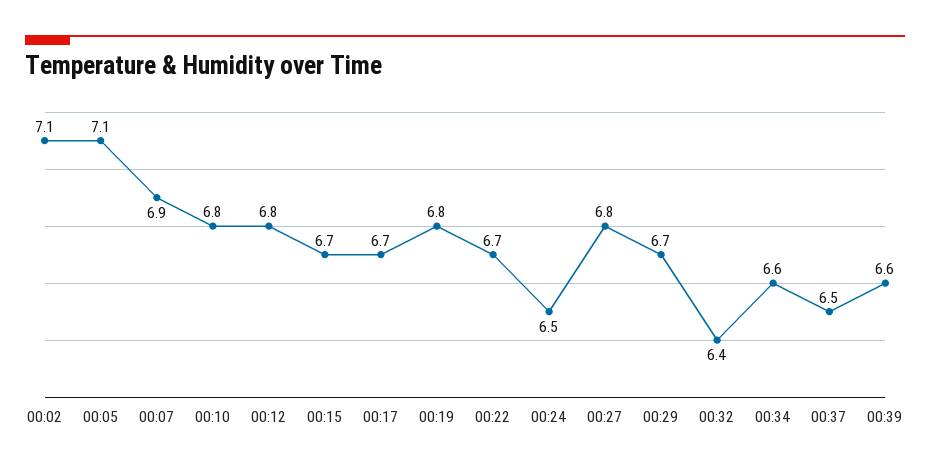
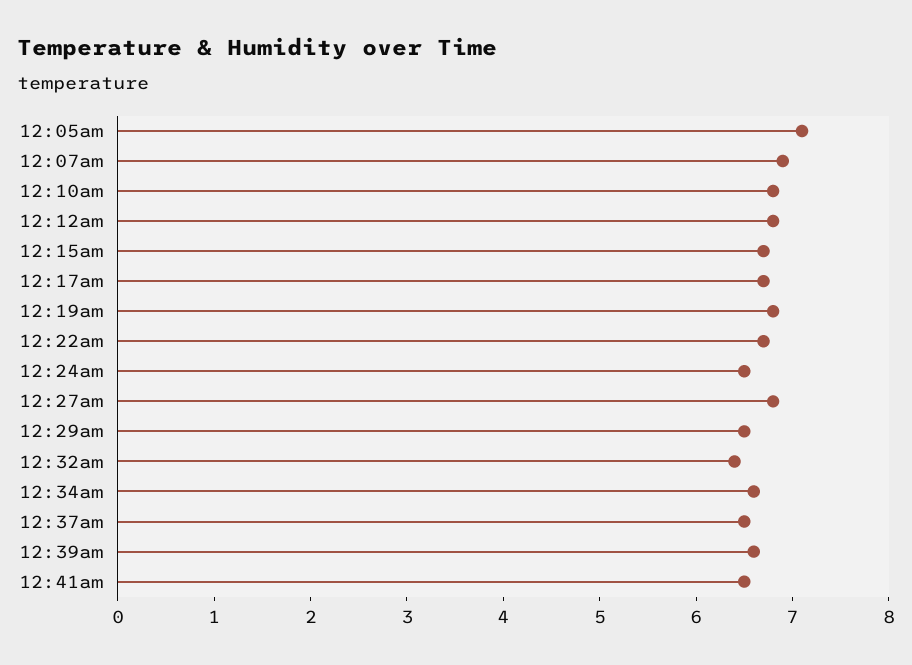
00:02: 7.1 -> none
00:29: 6.7 -> 6.5
12:41am: none -> 6.5

